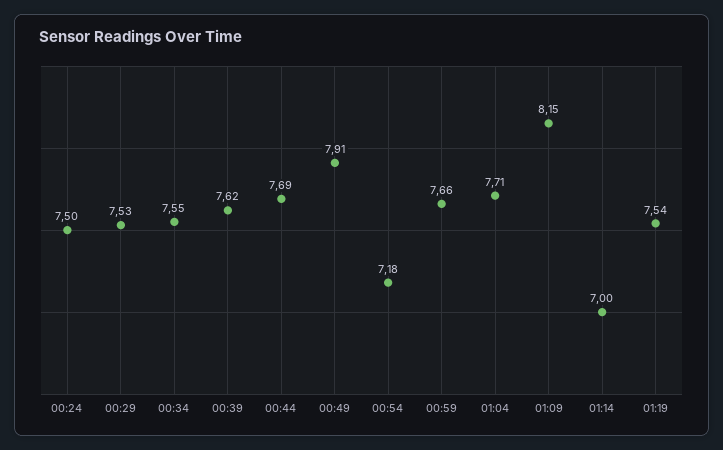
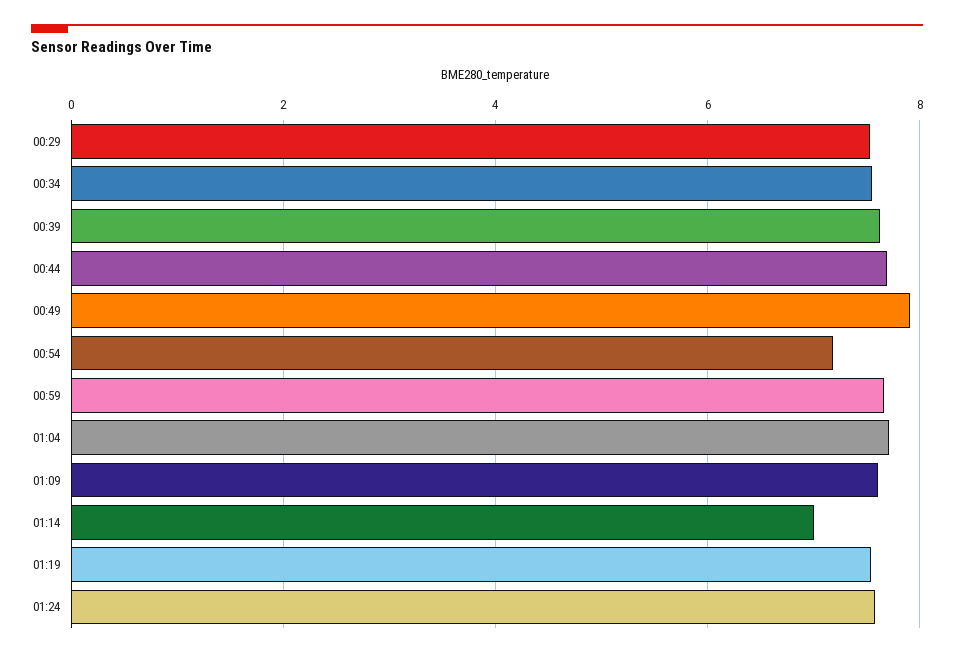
00:24: 7.5 -> none
01:09: 8.15 -> 7.6
01:24: none -> 7.6

